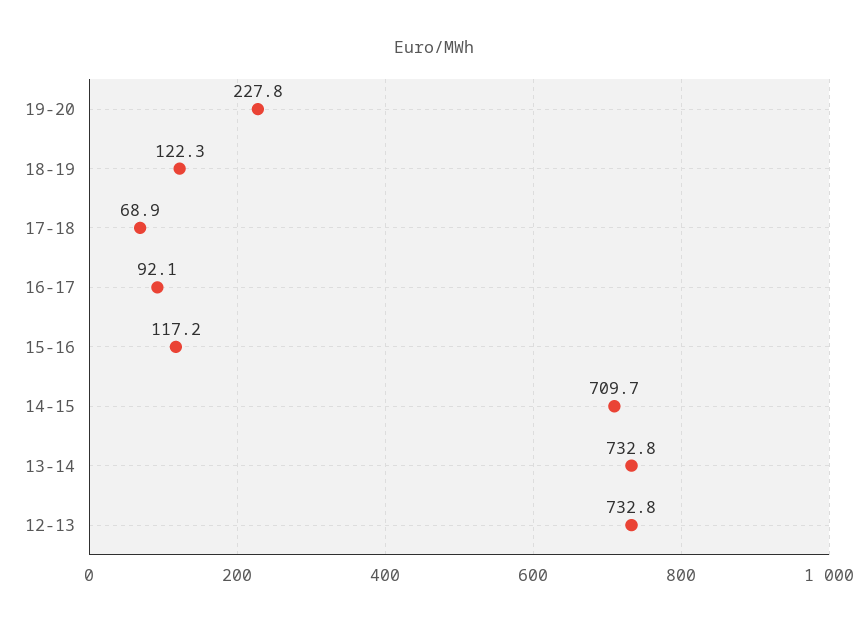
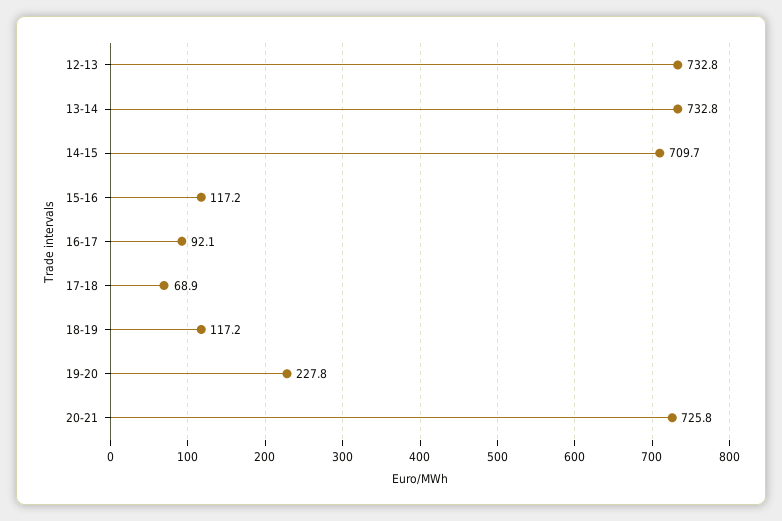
18-19: 122.3 -> 117.2
20-21: none -> 725.8

